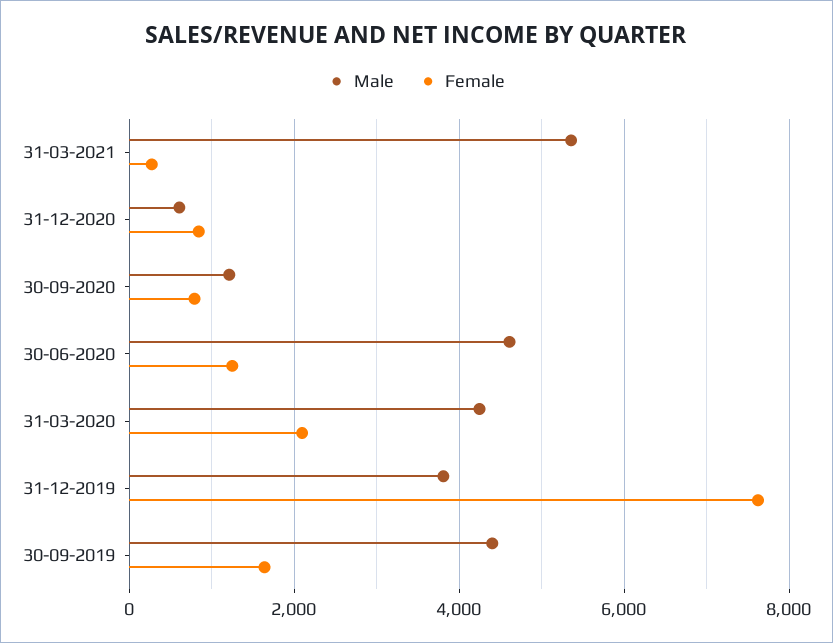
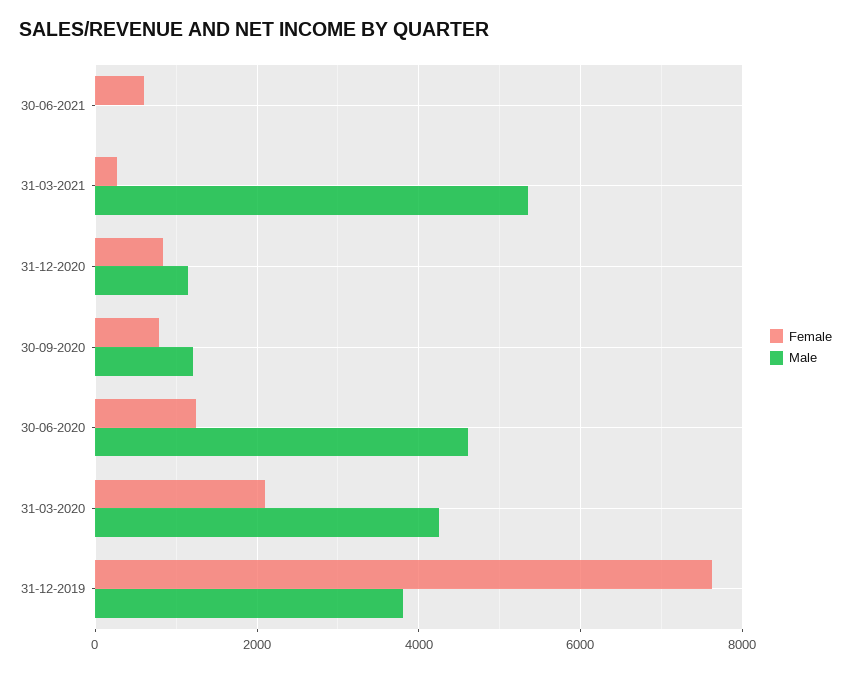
Male, 31-12-2020: 600 -> 1200
Male, 30-09-2019: 4400 -> none
Female, 30-09-2019: 1600 -> none
Female, 30-06-2021: none -> 600
Male, 30-06-2021: none -> 0

